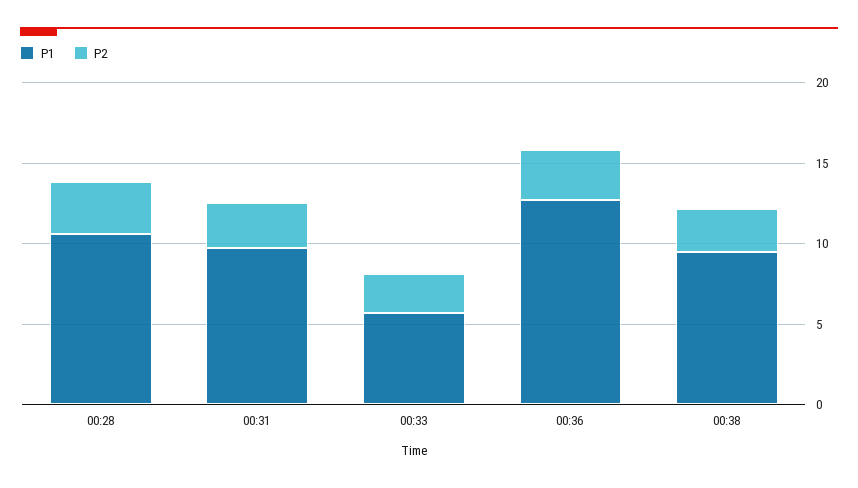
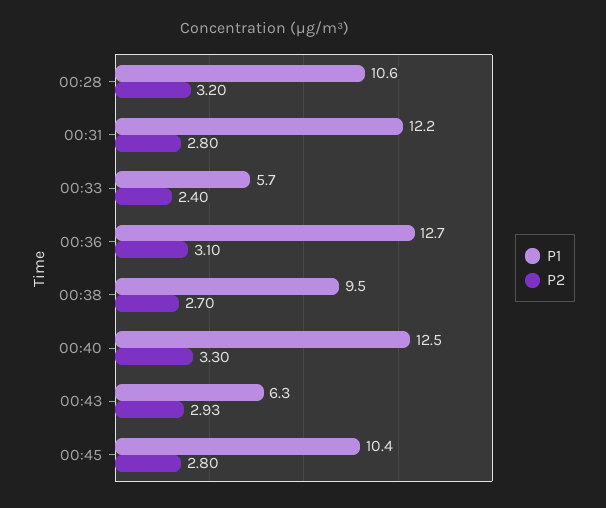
P1, 00:31: 10 -> 12.2
P1, 00:40: none -> 12.5
P2, 00:40: none -> 3.3
P1, 00:43: none -> 6.3
P2, 00:43: none -> 2.93
P1, 00:45: none -> 10.4
P2, 00:45: none -> 2.8

